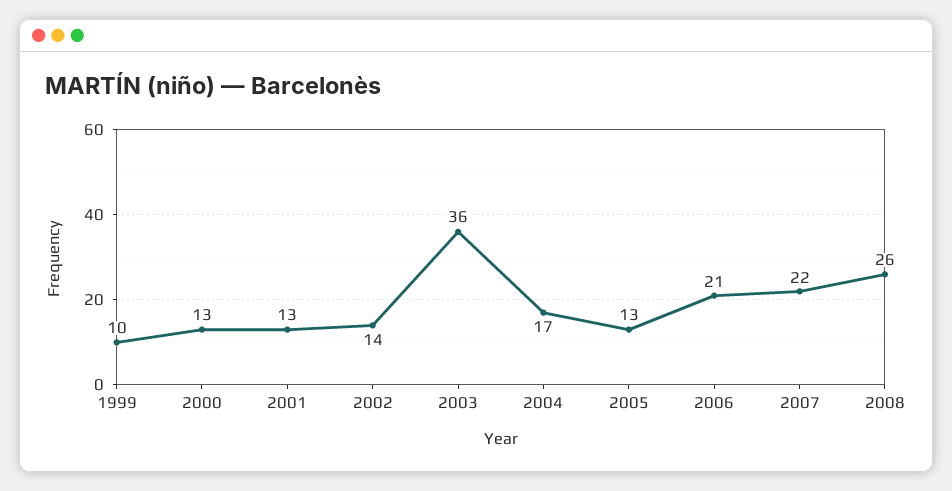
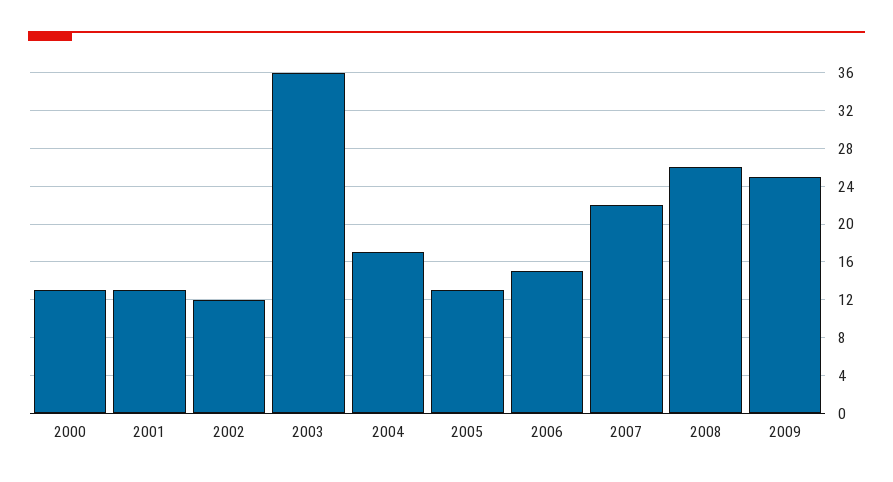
1999: 10 -> none
2002: 14 -> 12
2006: 21 -> 15
2009: none -> 25

